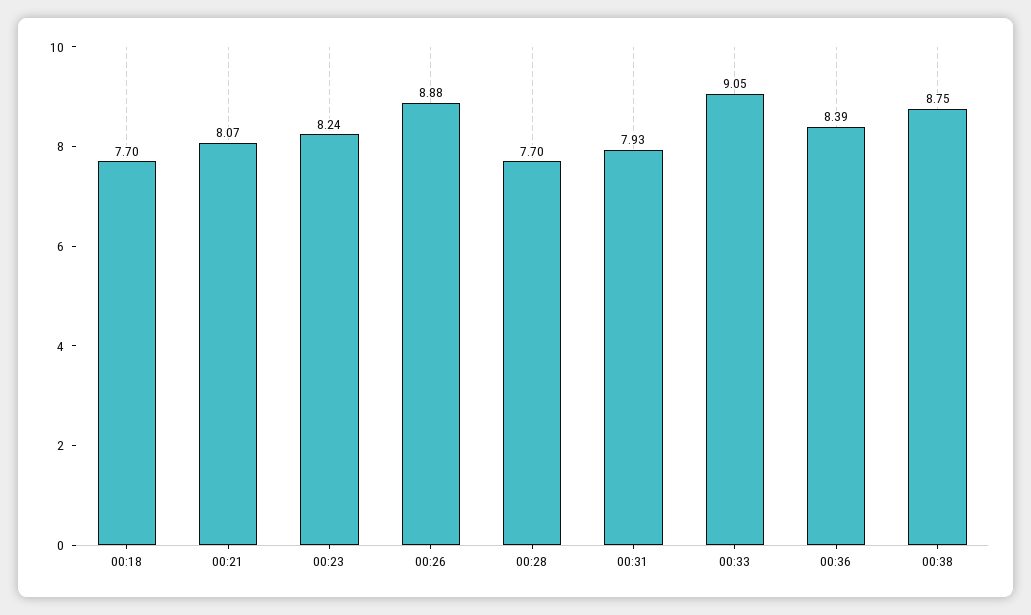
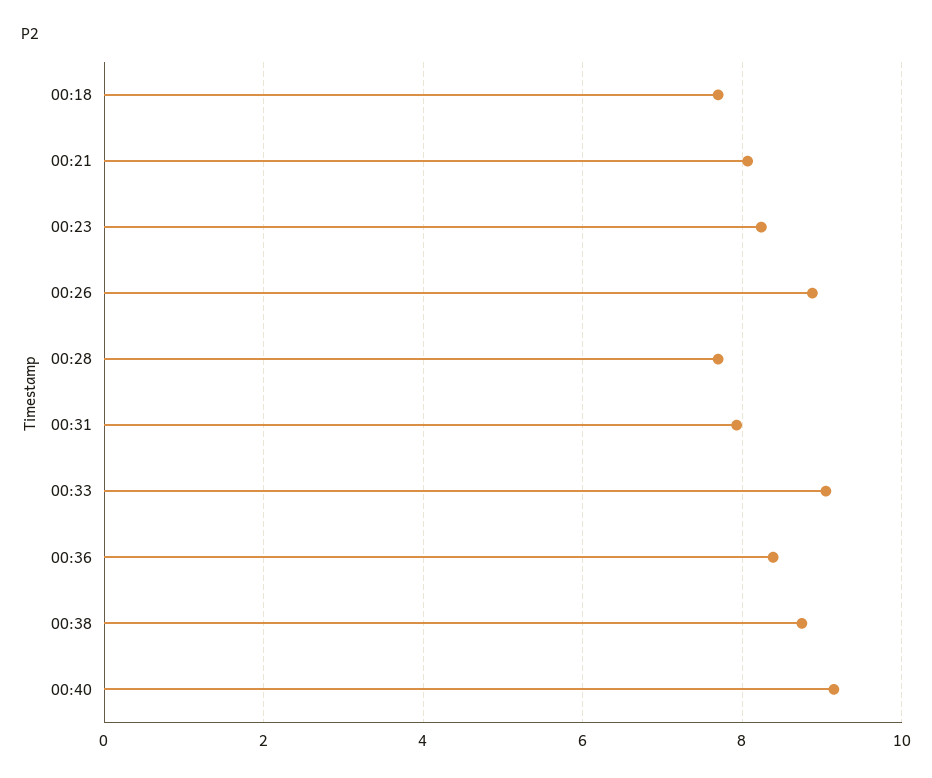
00:40: none -> 9.2

